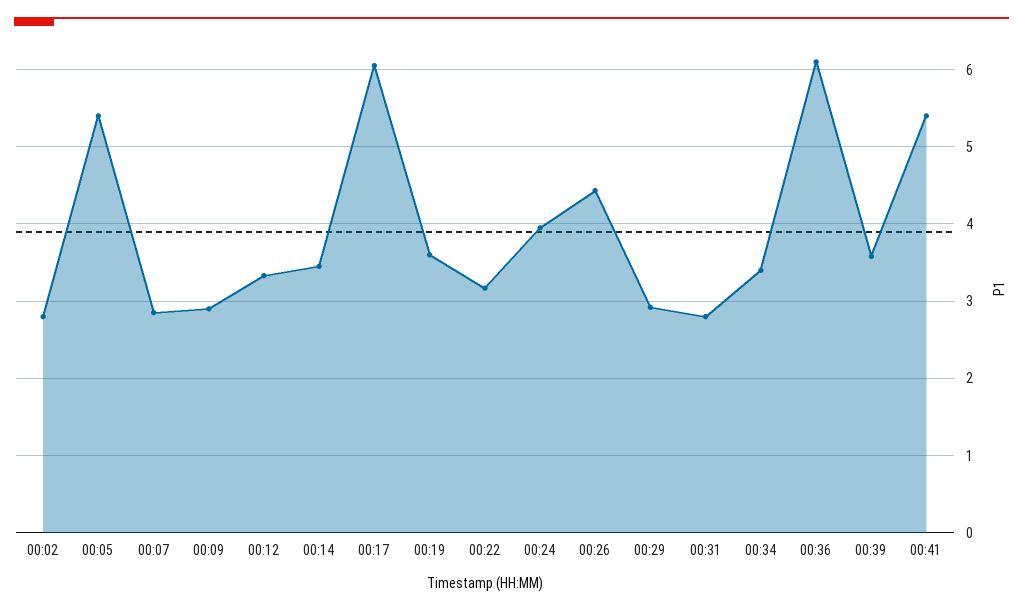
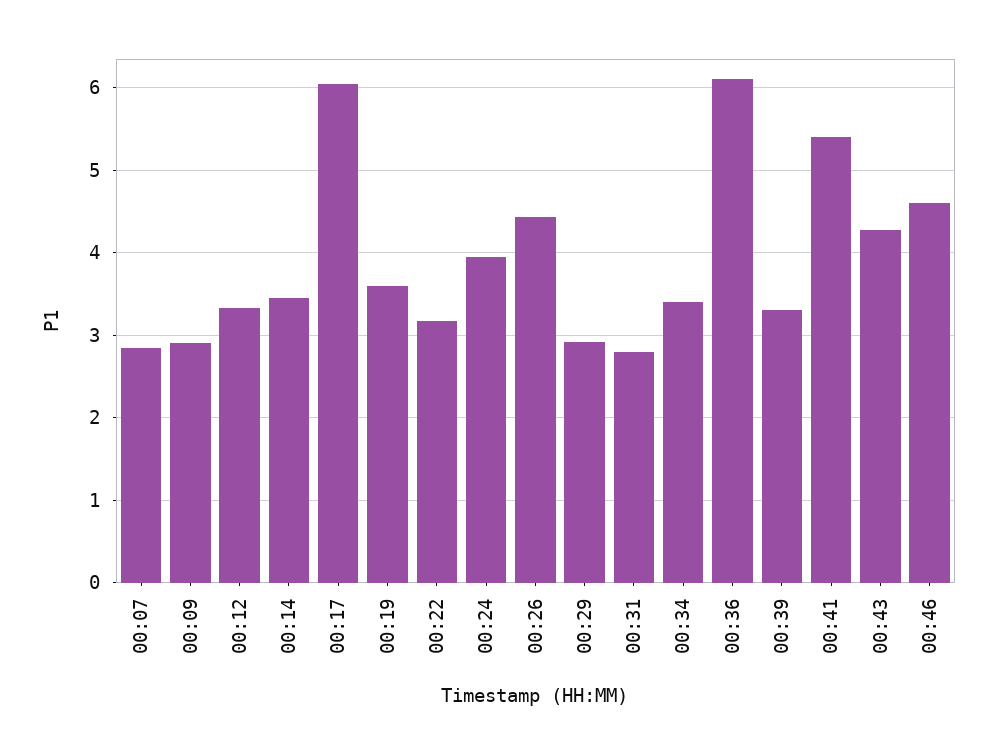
00:02: 2.8 -> none
00:05: 5.4 -> none
00:39: 3.6 -> 3.3
00:43: none -> 4.3
00:46: none -> 4.6

